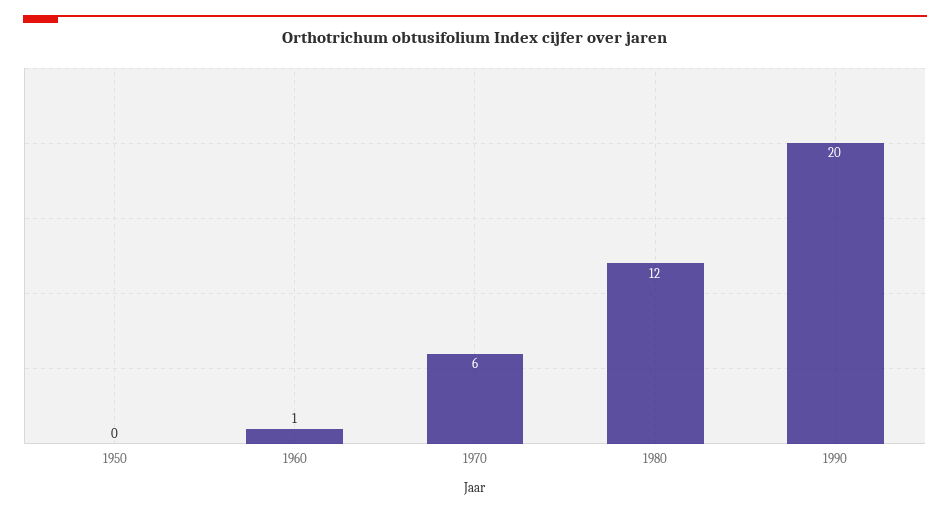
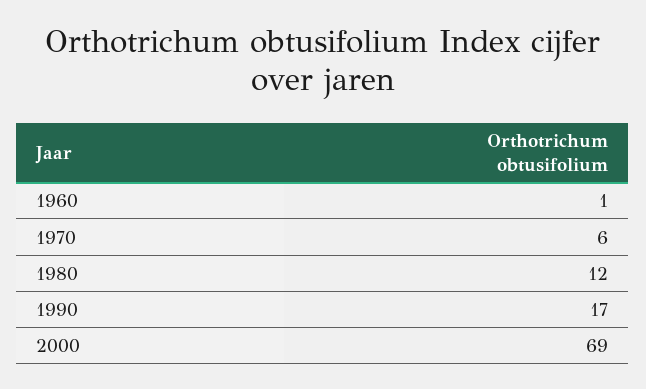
1950: 0 -> none
1990: 20 -> 17
2000: none -> 69

